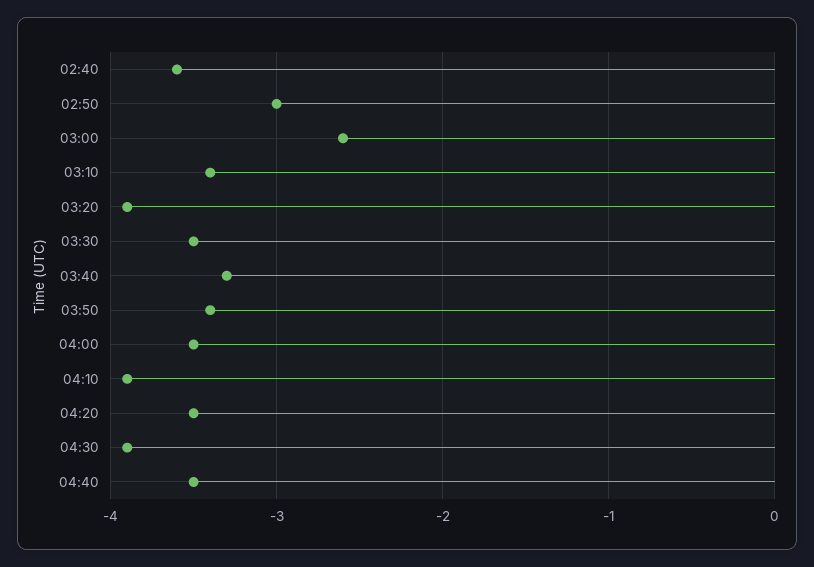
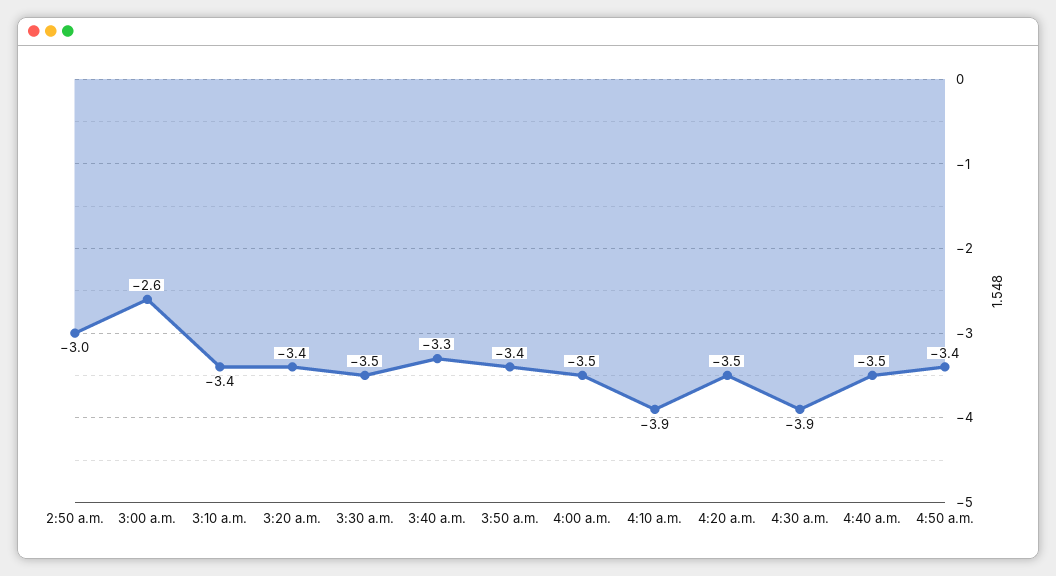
02:40: -3.6 -> none
03:20: -3.9 -> -3.4
4:50 a.m.: none -> -3.4

